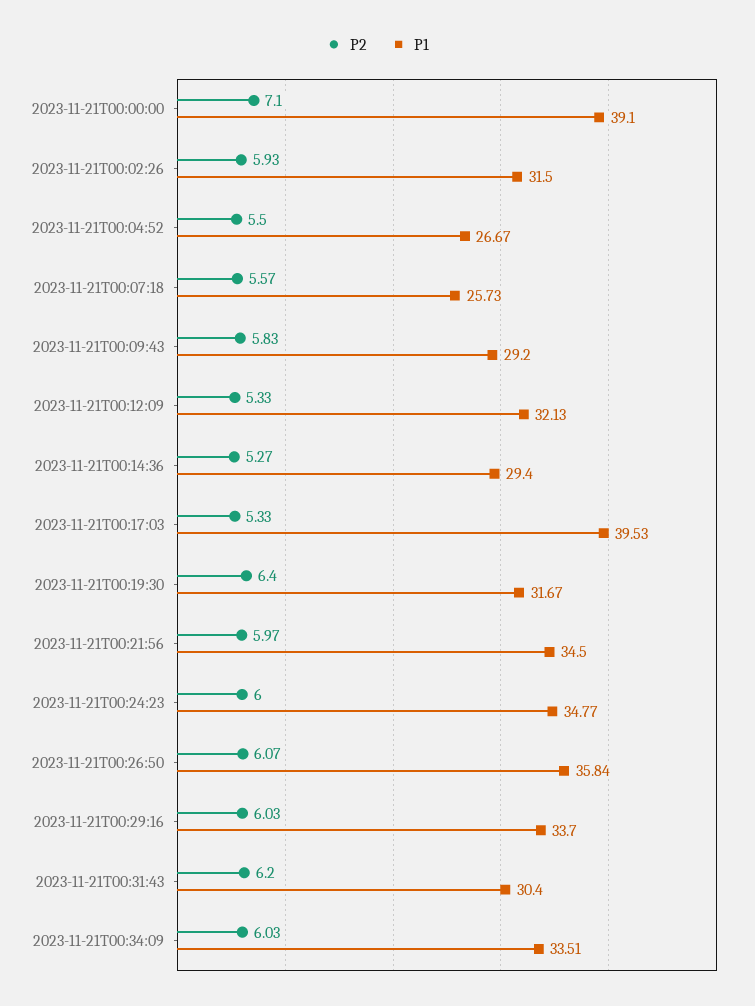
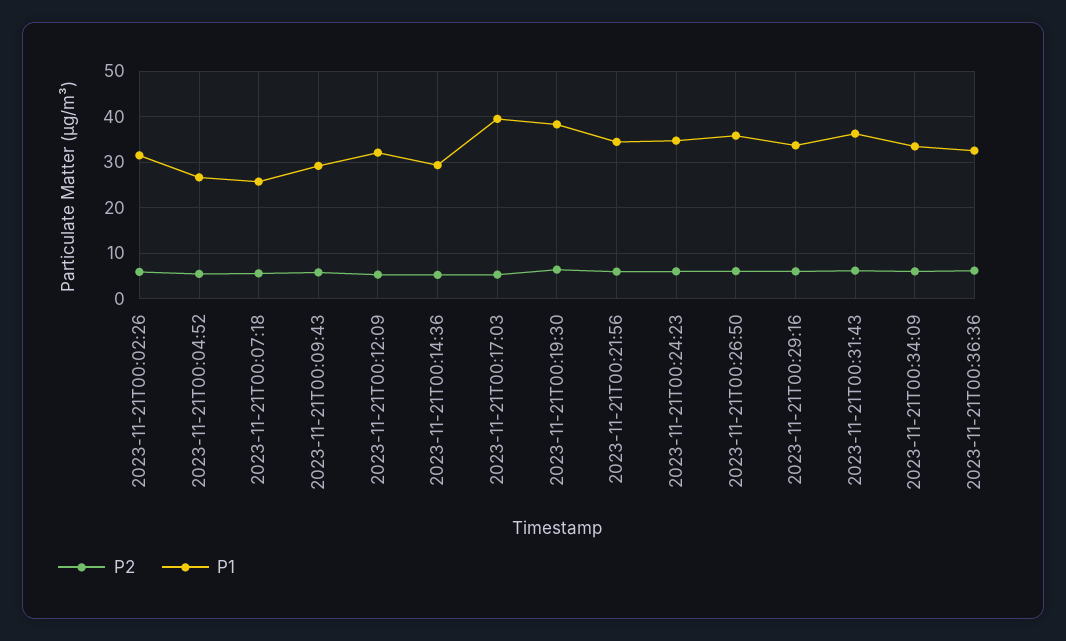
P2, 2023-11-21T00:00:00: 7.1 -> none
P1, 2023-11-21T00:00:00: 39.1 -> none
P1, 2023-11-21T00:19:30: 31.67 -> 38
P1, 2023-11-21T00:31:43: 30.4 -> 36
P2, 2023-11-21T00:36:36: none -> 6
P1, 2023-11-21T00:36:36: none -> 32

